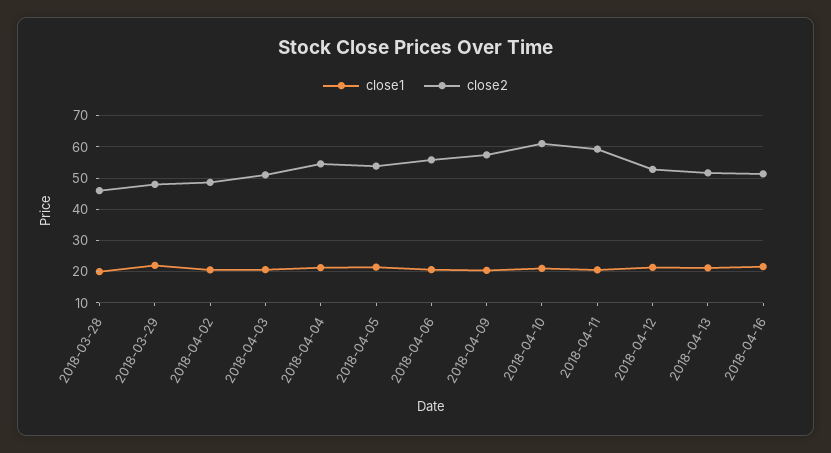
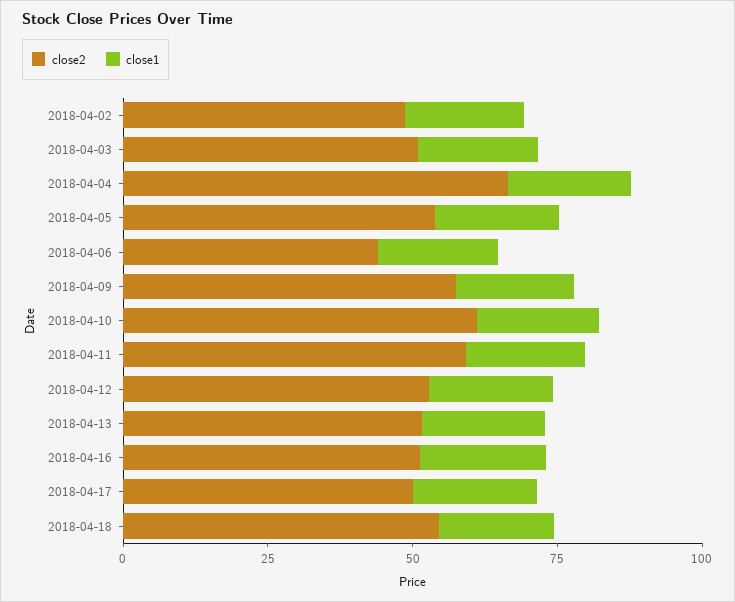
close1, 2018-03-28: 20 -> none
close2, 2018-03-28: 46 -> none
close1, 2018-03-29: 22 -> none
close2, 2018-03-29: 48 -> none
close2, 2018-04-04: 54 -> 65
close2, 2018-04-06: 56 -> 45
close2, 2018-04-17: none -> 50
close1, 2018-04-17: none -> 20
close2, 2018-04-18: none -> 55
close1, 2018-04-18: none -> 20

